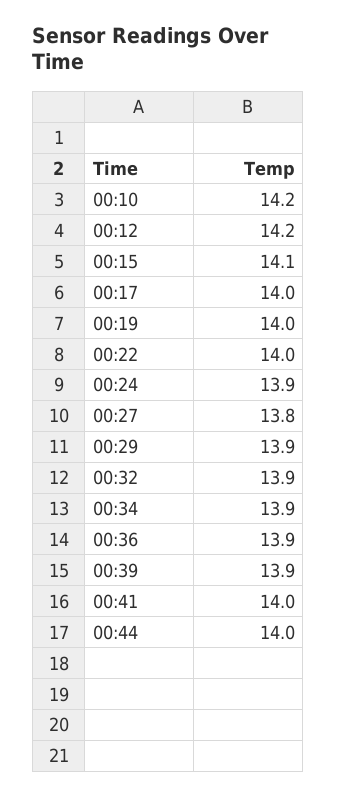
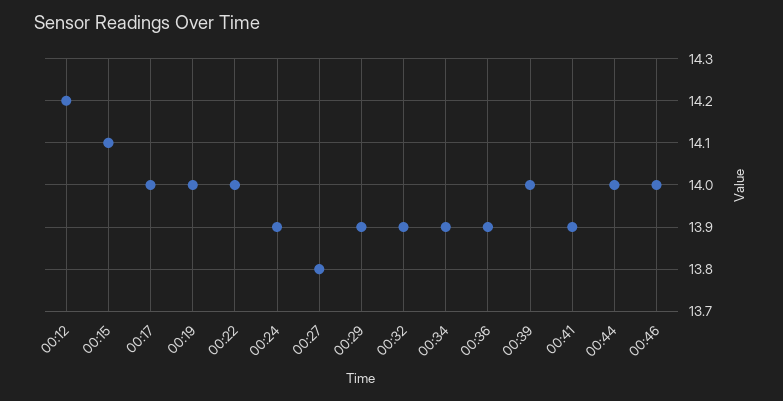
00:10: 14.2 -> none
00:39: 13.9 -> 14
00:41: 14 -> 13.9
00:46: none -> 14

